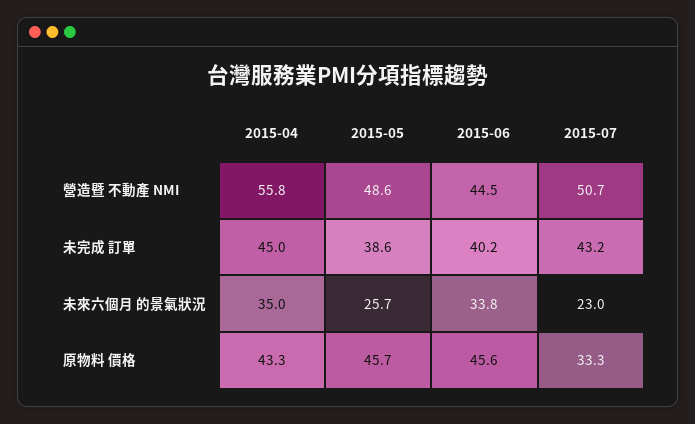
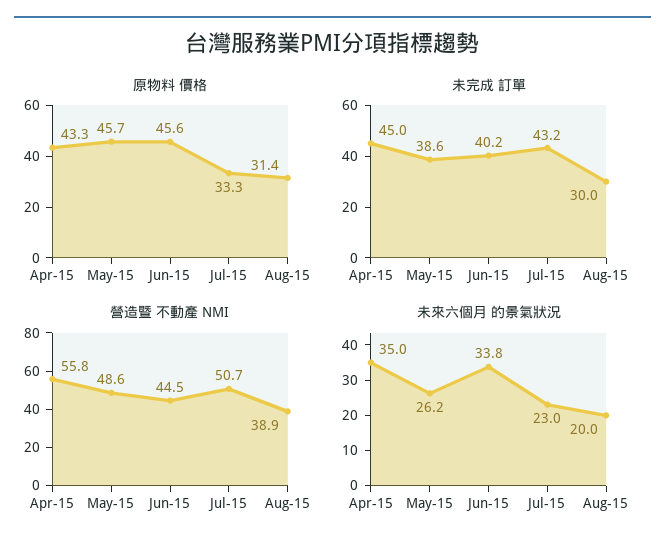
未來六個月 的景氣狀況, 2015-05: 25.7 -> 26.2
原物料 價格, Aug-15: none -> 31.4
未完成 訂單, Aug-15: none -> 30
營造暨 不動產 NMI, Aug-15: none -> 38.9
未來六個月 的景氣狀況, Aug-15: none -> 20

